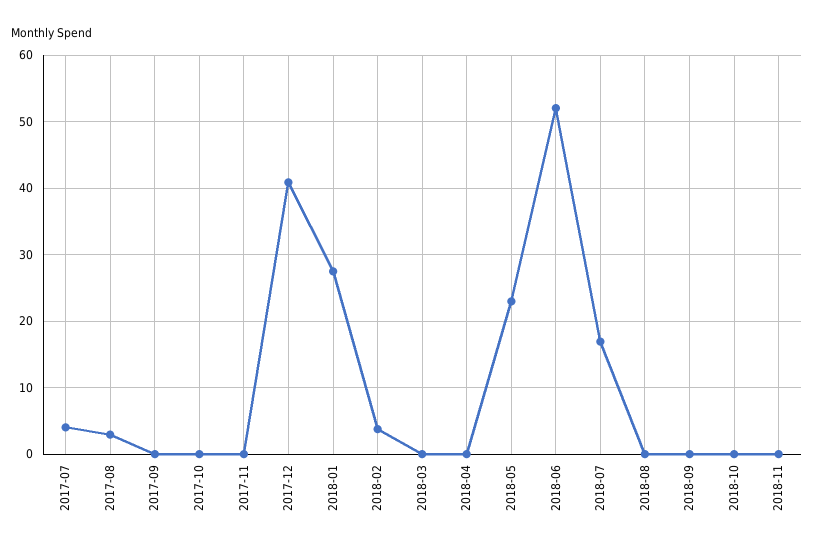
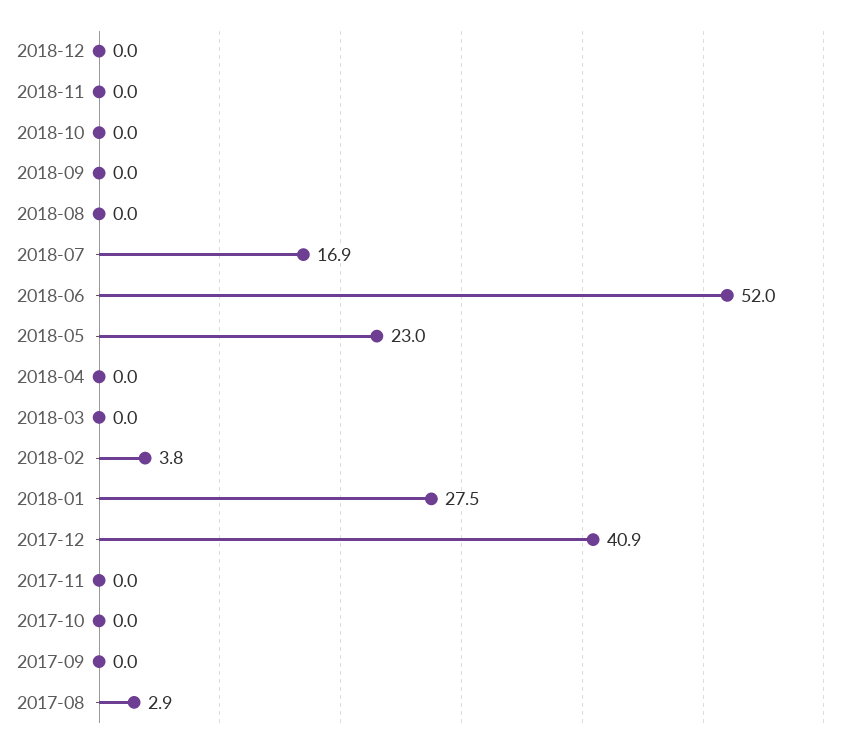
2017-07: 4 -> none
2018-12: none -> 0

